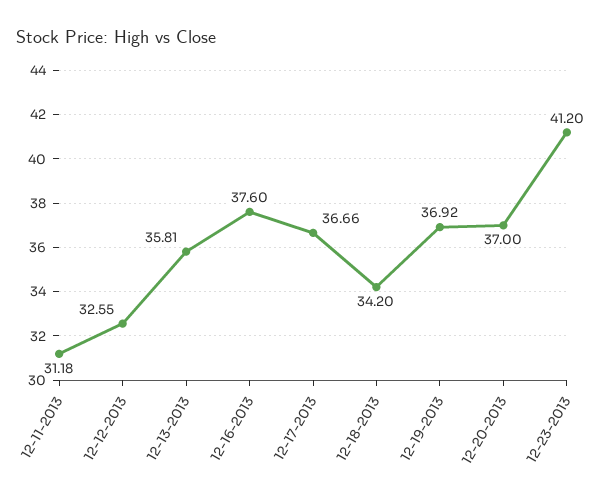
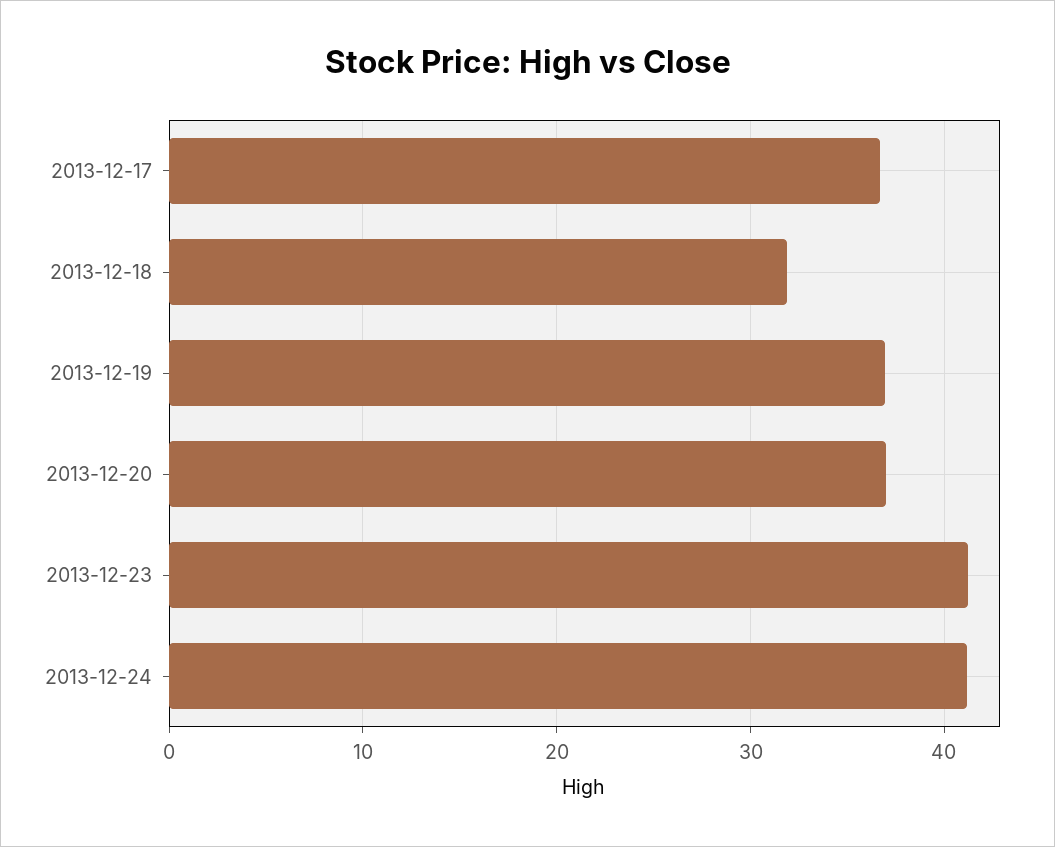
12-11-2013: 31.18 -> none
12-12-2013: 32.55 -> none
12-13-2013: 35.81 -> none
12-16-2013: 37.6 -> none
12-18-2013: 34.2 -> 32
2013-12-24: none -> 41

